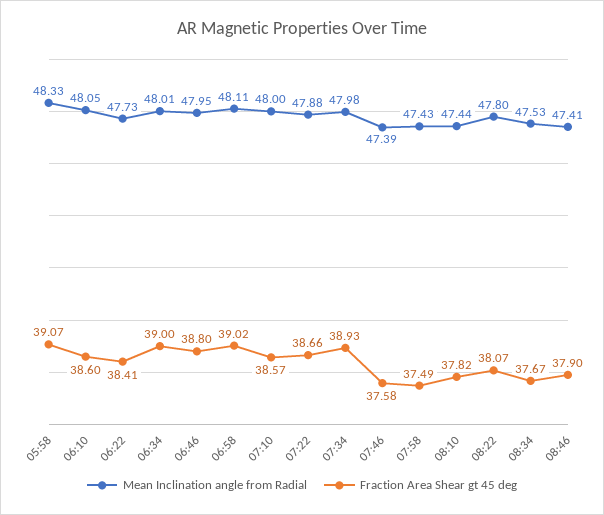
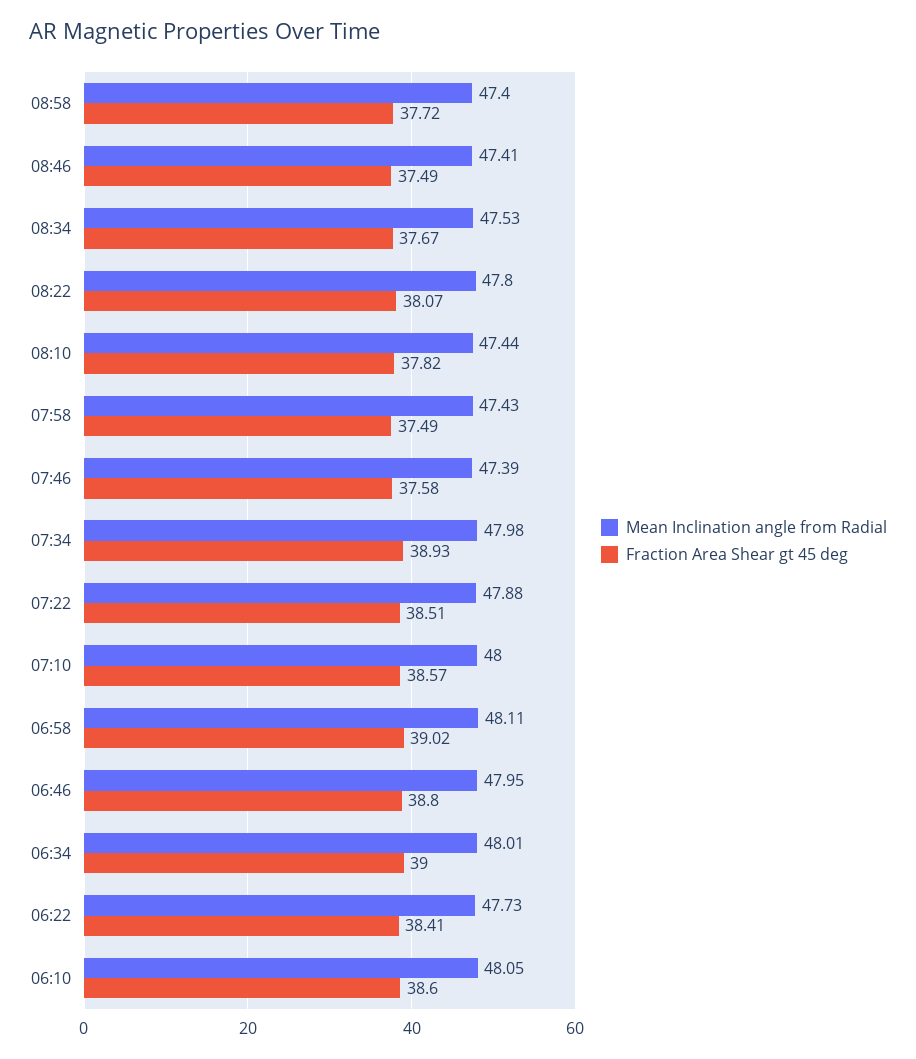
Mean Inclination angle from Radial, 05:58: 48.33 -> none
Fraction Area Shear gt 45 deg, 05:58: 39.07 -> none
Fraction Area Shear gt 45 deg, 07:22: 38.66 -> 38.51
Fraction Area Shear gt 45 deg, 08:46: 37.9 -> 37.49
Mean Inclination angle from Radial, 08:58: none -> 47.4
Fraction Area Shear gt 45 deg, 08:58: none -> 37.72

